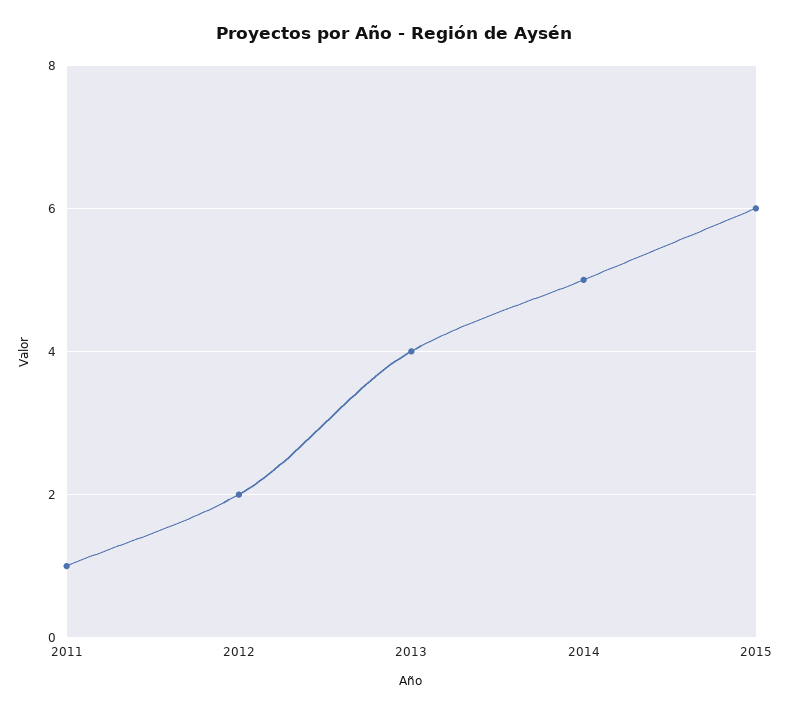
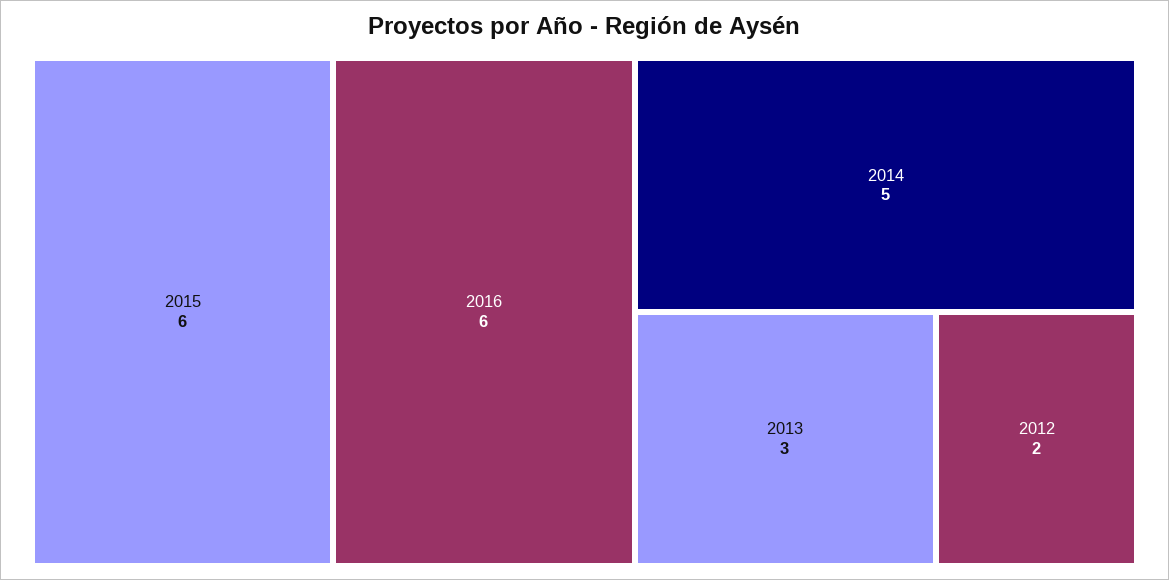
2011: 1 -> none
2013: 4 -> 3
2016: none -> 6

